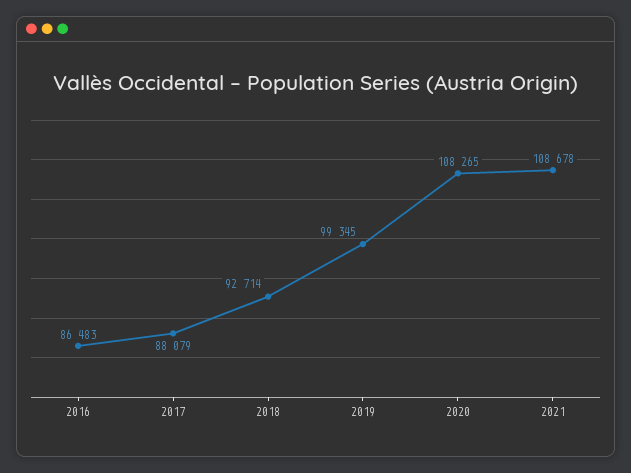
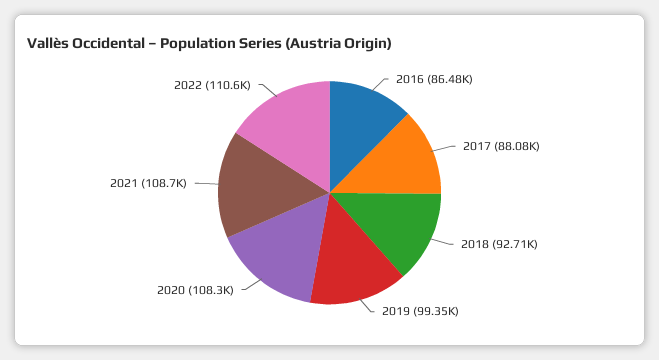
2022: none -> 110600

